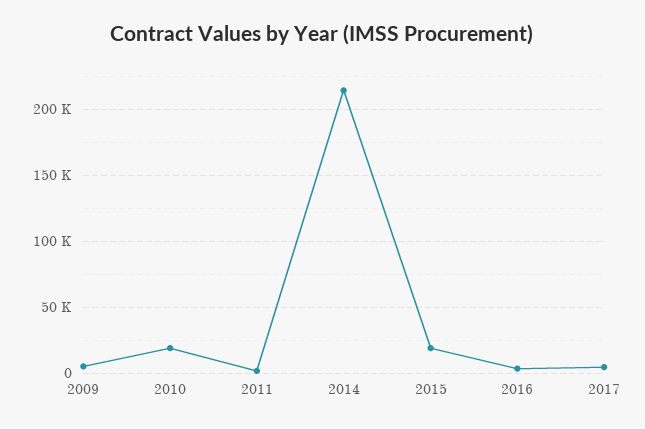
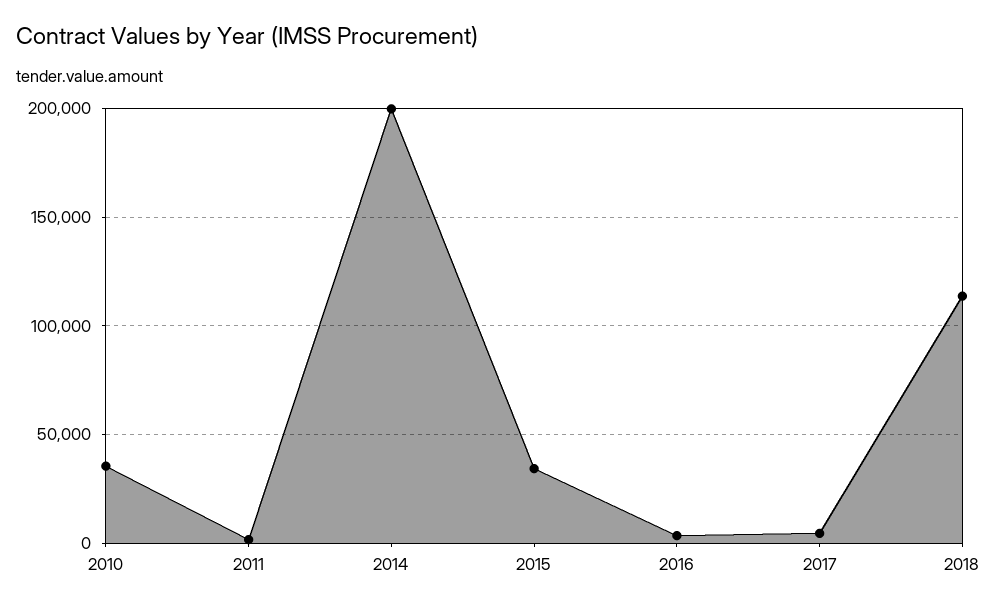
2009: 5000 -> none
2010: 20000 -> 35000
2014: 215000 -> 200000
2015: 20000 -> 35000
2018: none -> 115000

